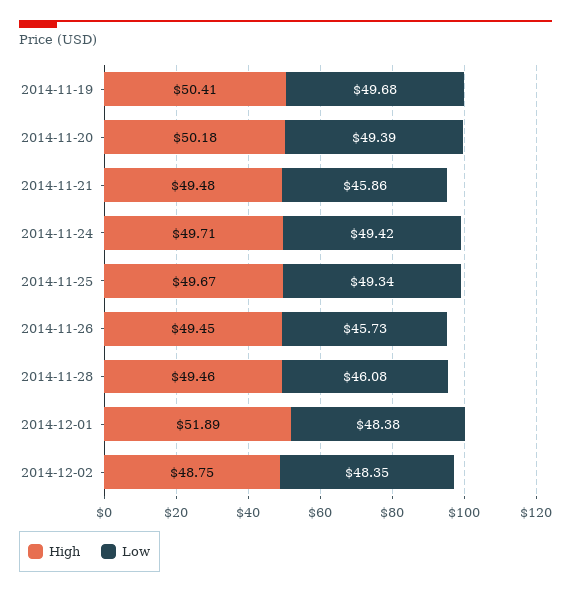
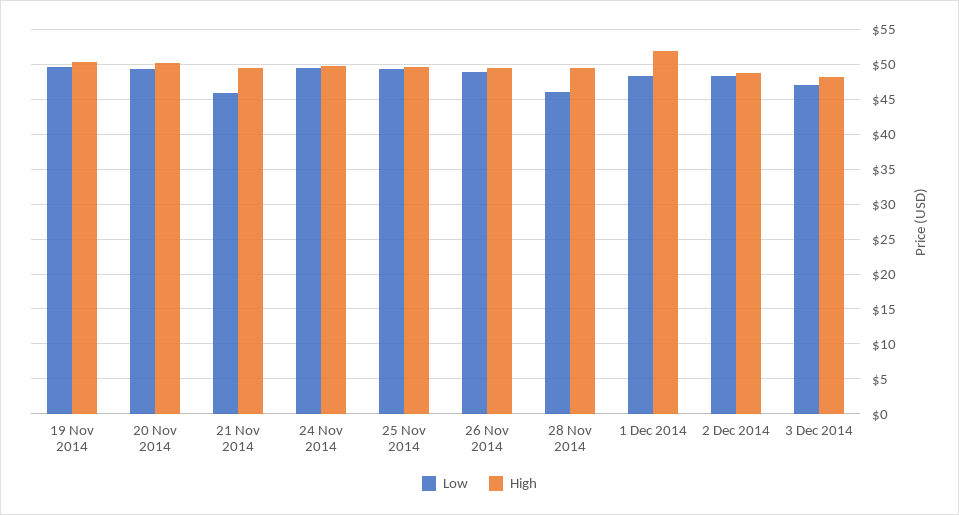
Low, 2014-11-26: 45.73 -> 49
Low, 3 Dec 2014: none -> 47
High, 3 Dec 2014: none -> 48

